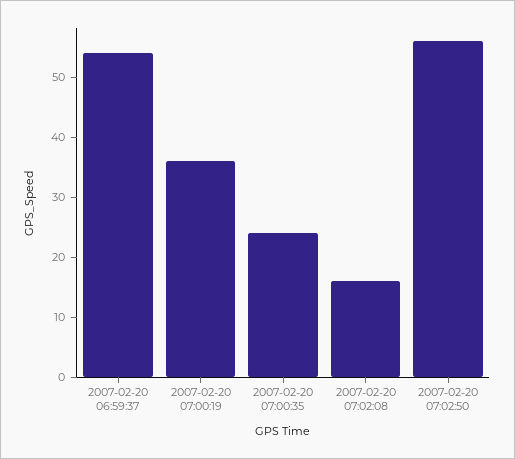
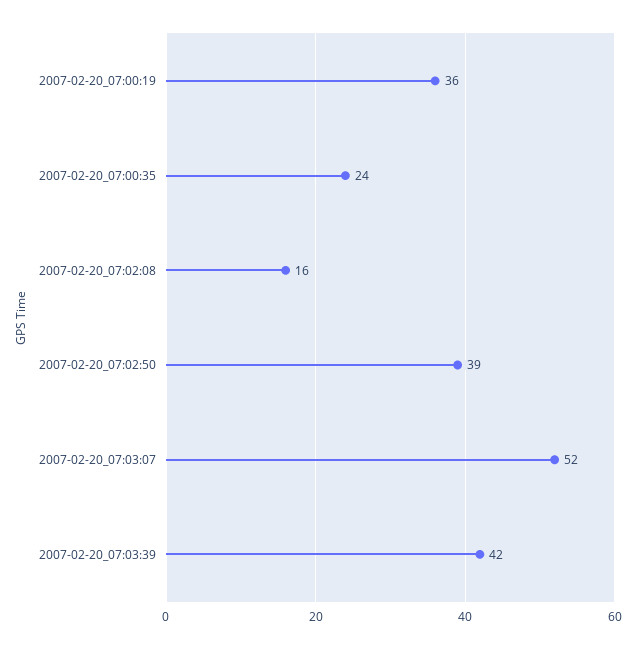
2007-02-20 06:59:37: 55 -> none
2007-02-20 07:02:50: 55 -> 39
2007-02-20_07:03:07: none -> 52
2007-02-20_07:03:39: none -> 42

